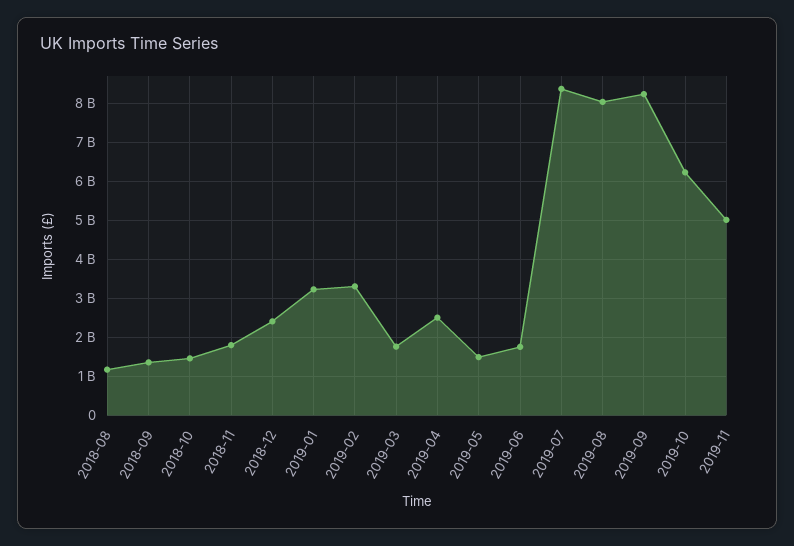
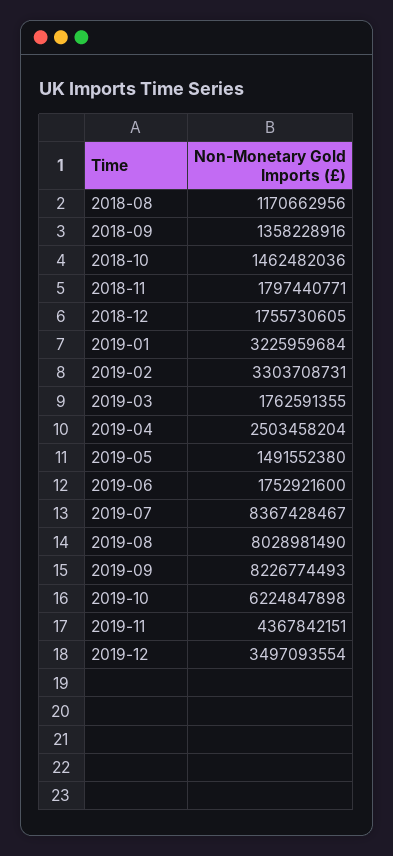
2018-12: 2400000000 -> 1755730605
2019-11: 5000000000 -> 4367842151
2019-12: none -> 3497093554

